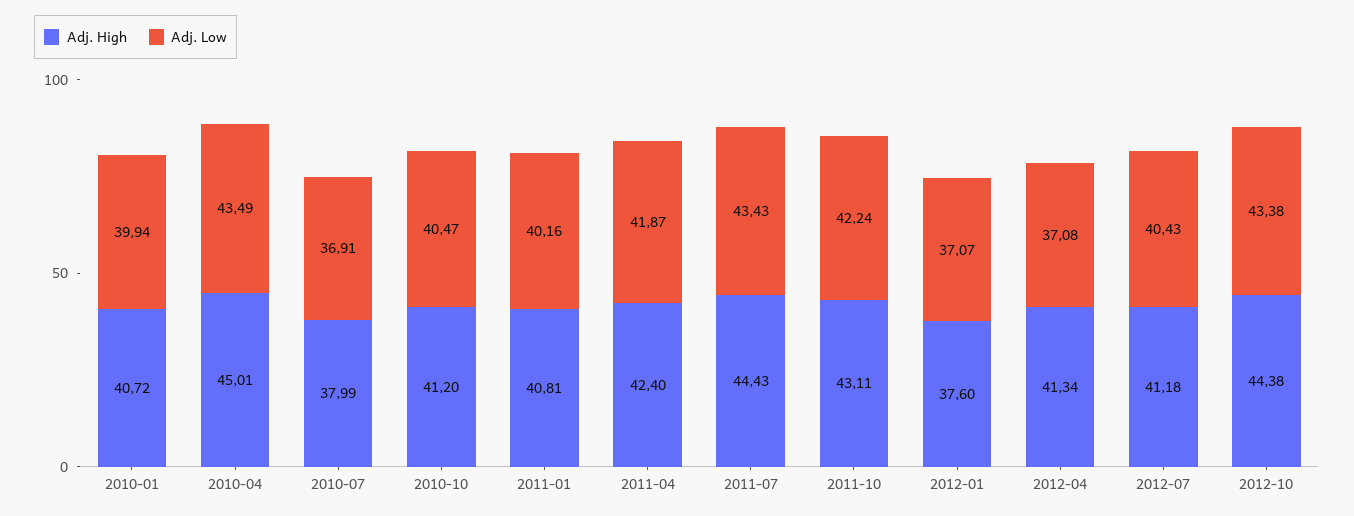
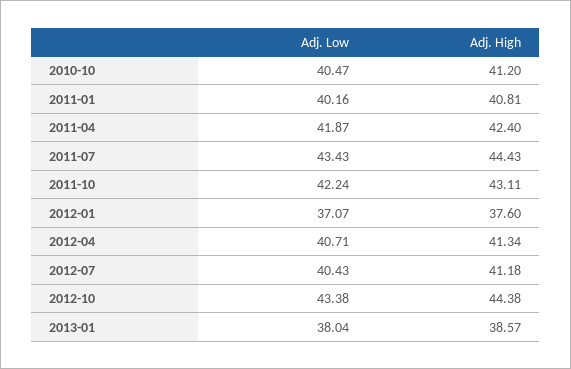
Adj. High, 2010-01: 40.72 -> none
Adj. Low, 2010-01: 39.94 -> none
Adj. High, 2010-04: 45.01 -> none
Adj. Low, 2010-04: 43.49 -> none
Adj. High, 2010-07: 37.99 -> none
Adj. Low, 2010-07: 36.91 -> none
Adj. Low, 2012-04: 37.08 -> 40.71
Adj. Low, 2013-01: none -> 38.04
Adj. High, 2013-01: none -> 38.57

